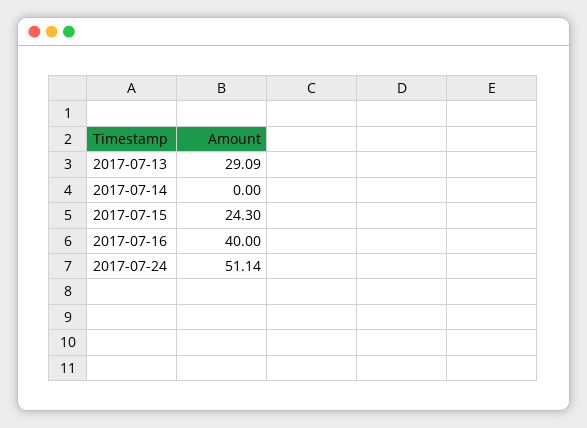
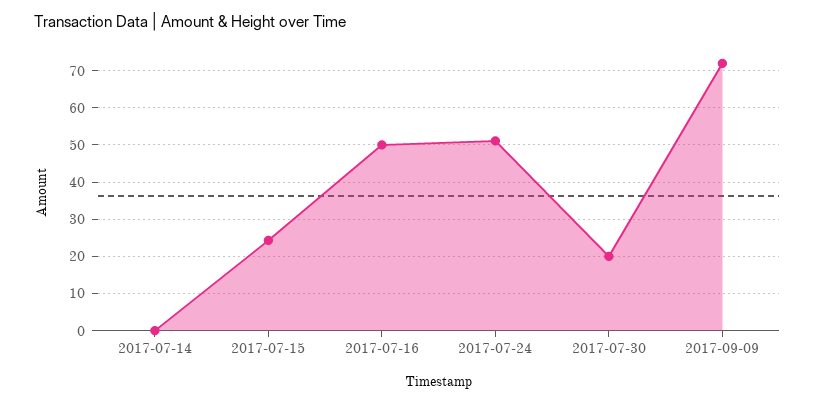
2017-07-13: 29.09 -> none
2017-07-16: 40 -> 50
2017-07-30: none -> 20
2017-09-09: none -> 72

